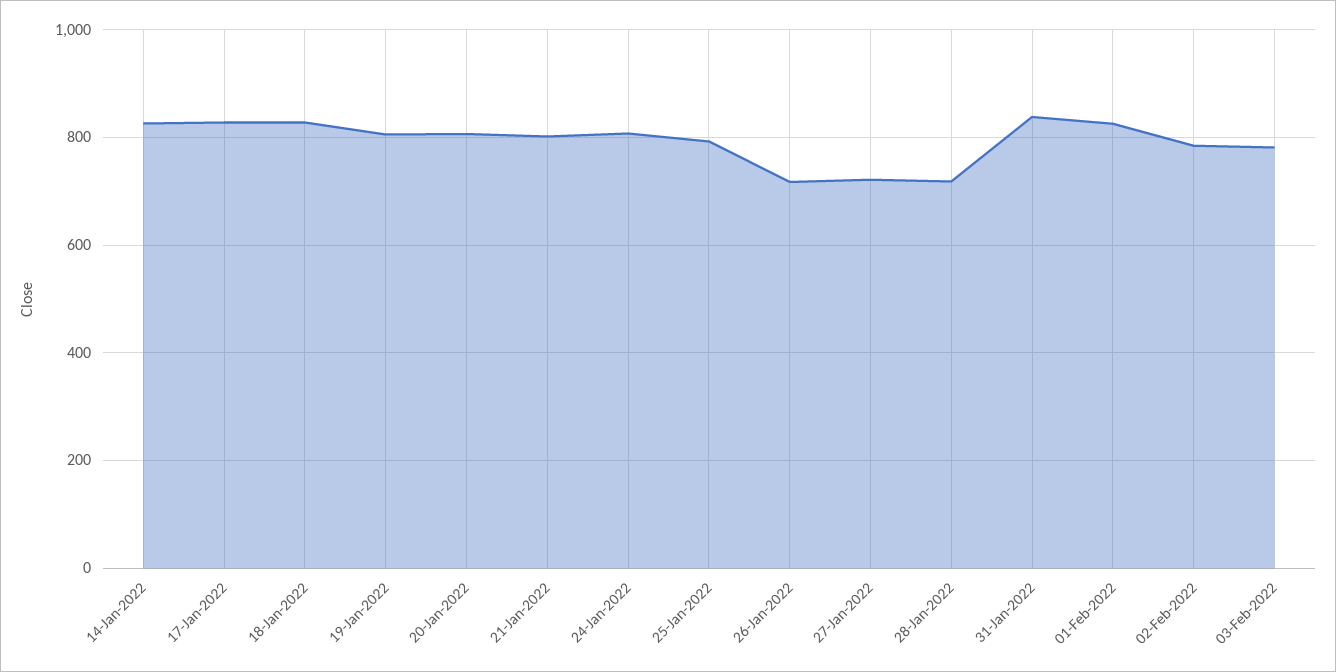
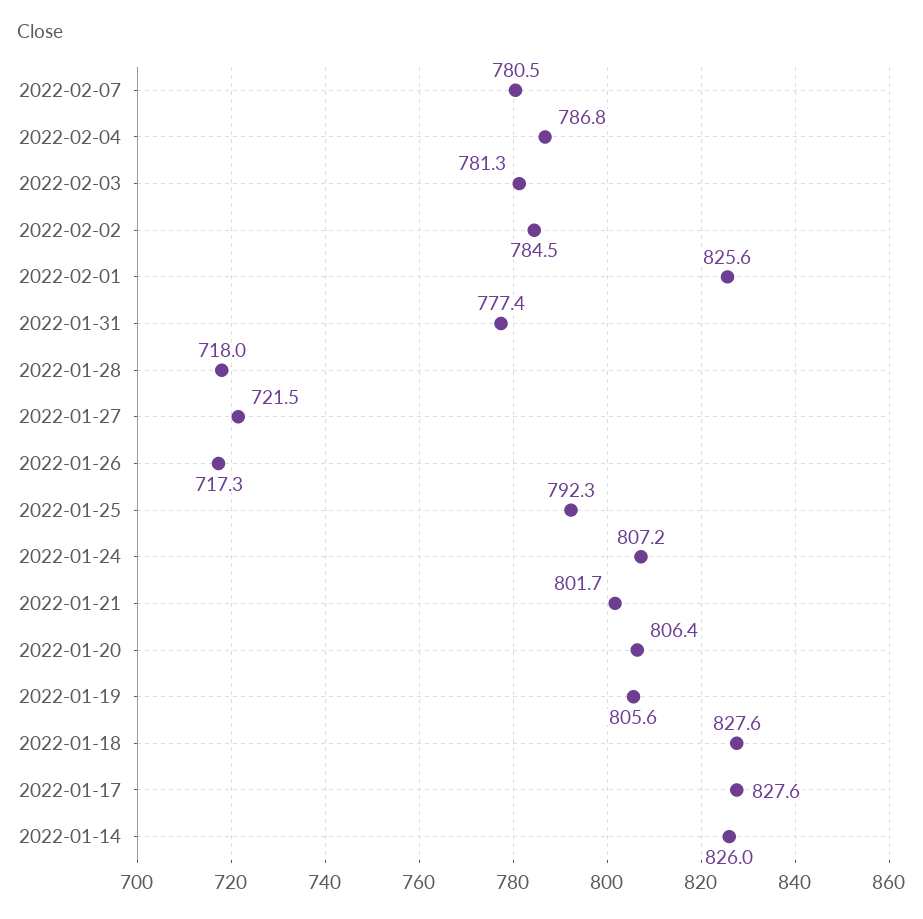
31-Jan-2022: 840 -> 777.4
2022-02-07: none -> 780.5
2022-02-04: none -> 786.8

